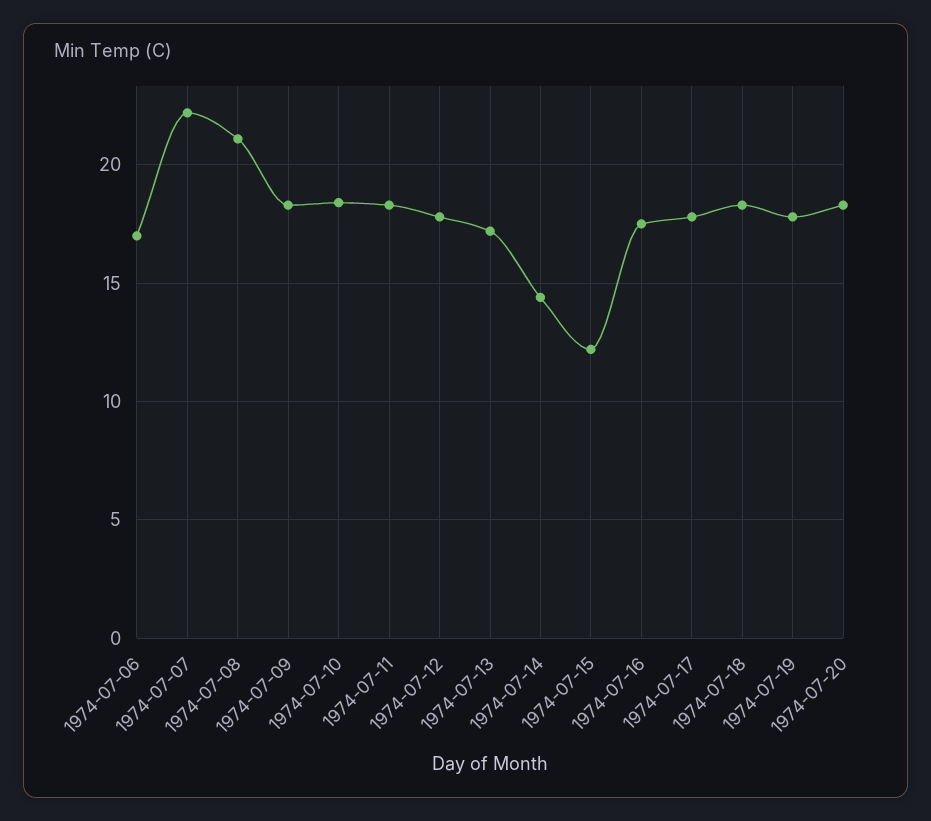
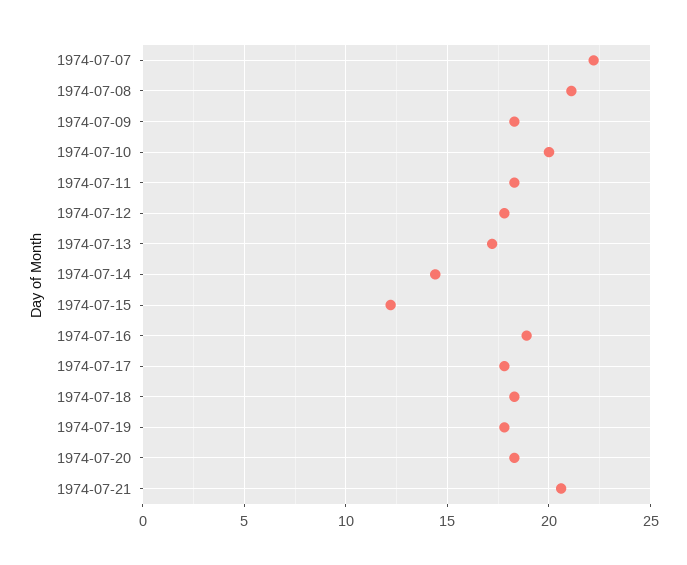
1974-07-06: 17 -> none
1974-07-10: 18.5 -> 20
1974-07-16: 17.5 -> 19
1974-07-21: none -> 20.5

